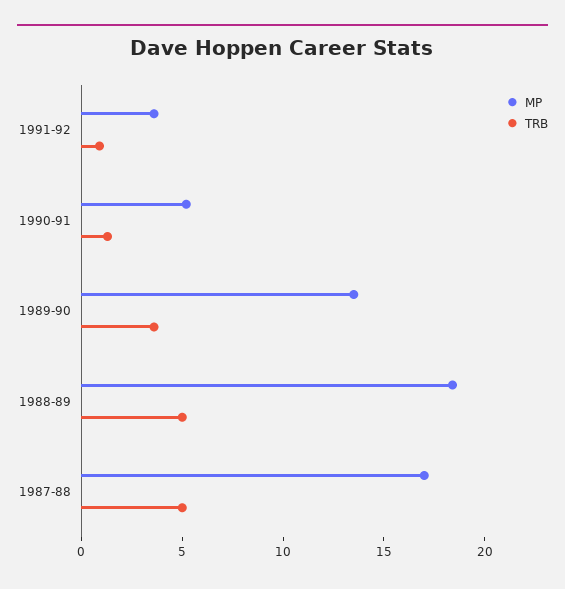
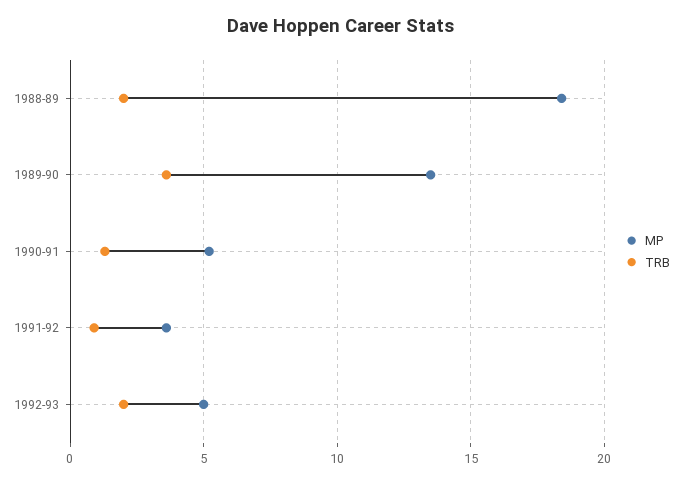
TRB, 1988-89: 5 -> 2
MP, 1987-88: 17 -> none
TRB, 1987-88: 5 -> none
MP, 1992-93: none -> 5
TRB, 1992-93: none -> 2

